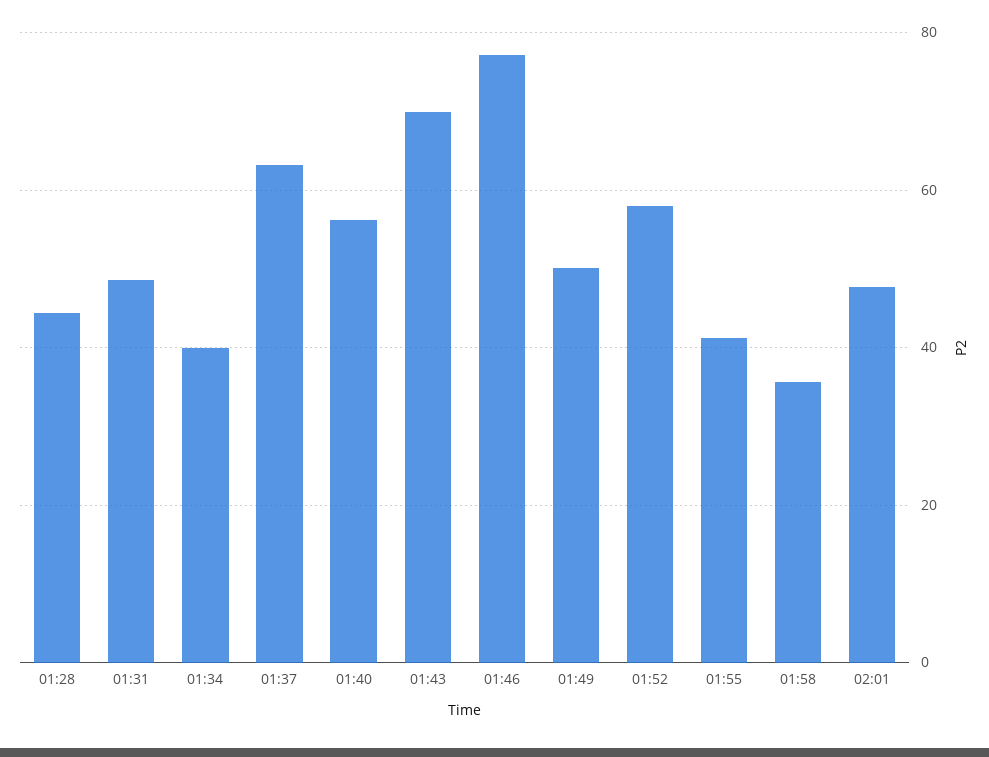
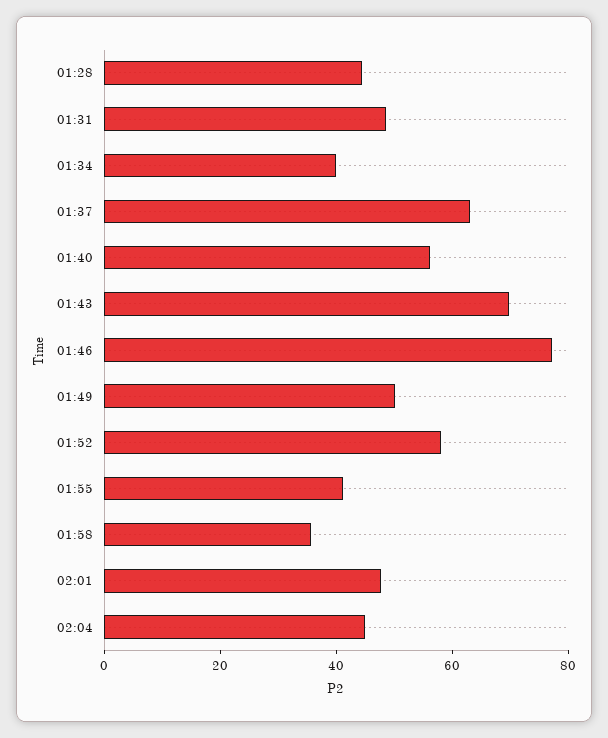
02:04: none -> 45

